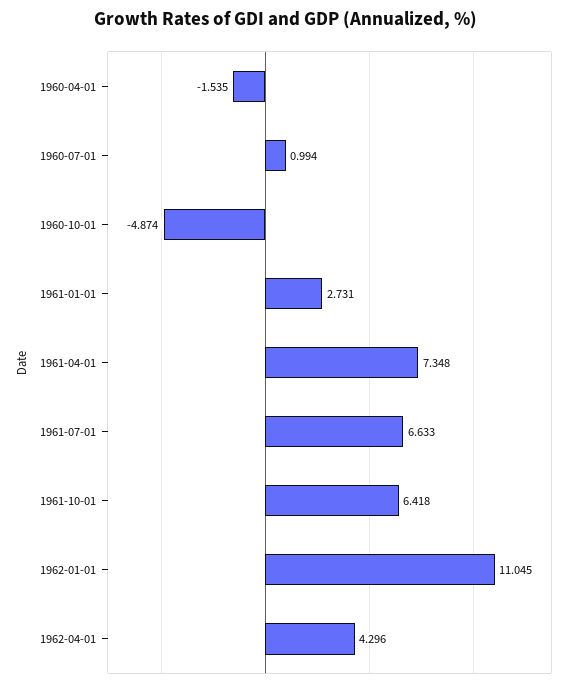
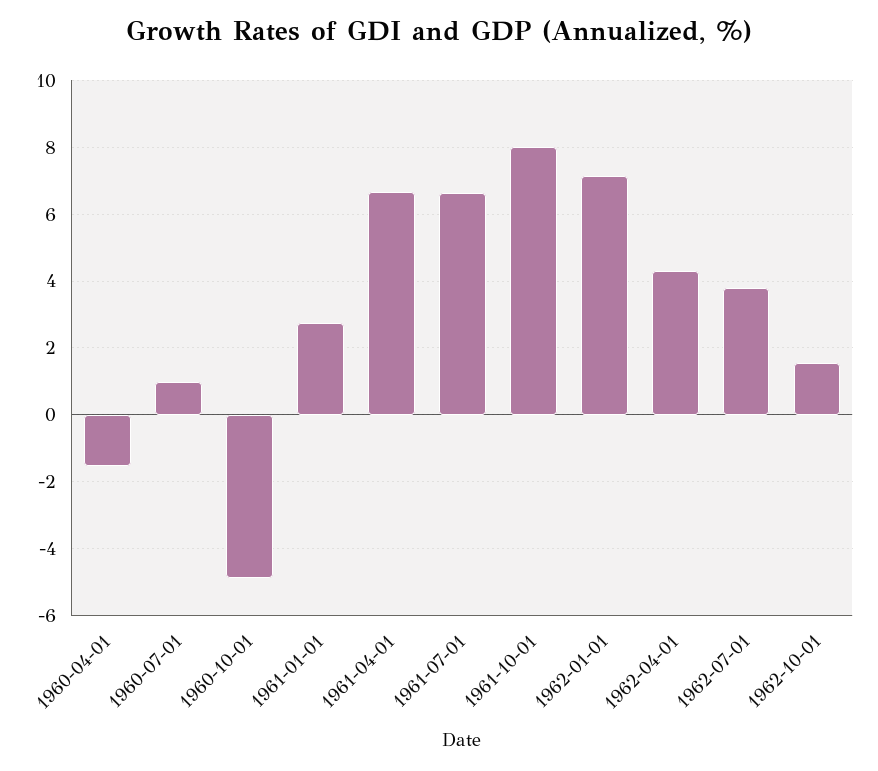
1961-04-01: 7.348 -> 6.6
1961-10-01: 6.418 -> 8
1962-01-01: 11.045 -> 7.2
1962-07-01: none -> 3.8
1962-10-01: none -> 1.6

